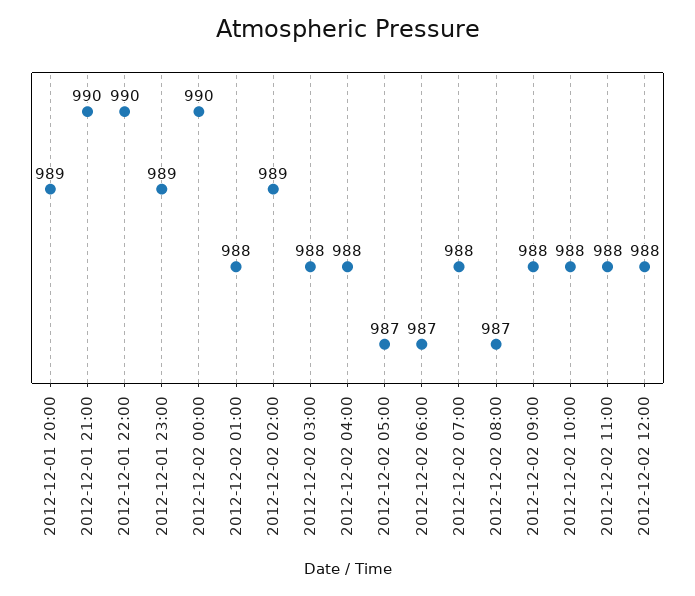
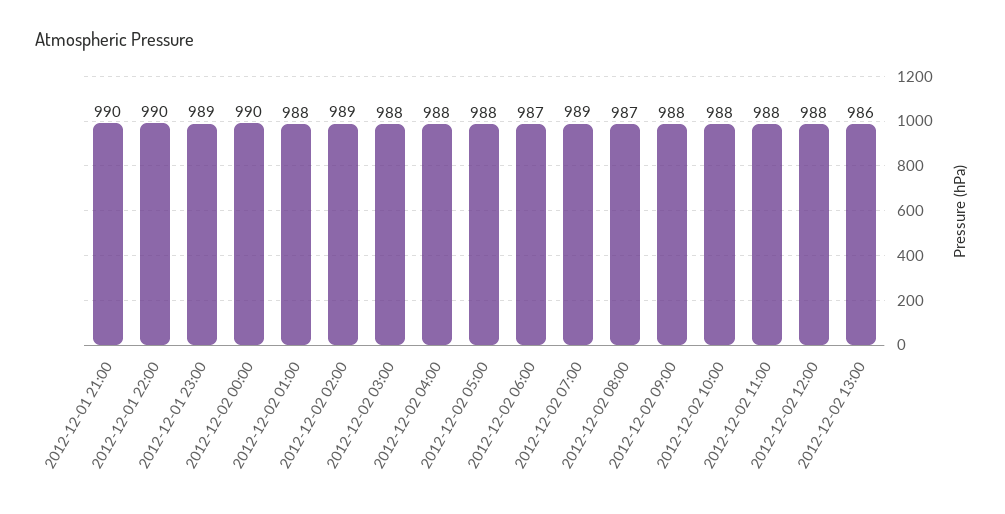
2012-12-01 20:00: 989 -> none
2012-12-02 05:00: 987 -> 988
2012-12-02 07:00: 988 -> 989
2012-12-02 13:00: none -> 986

